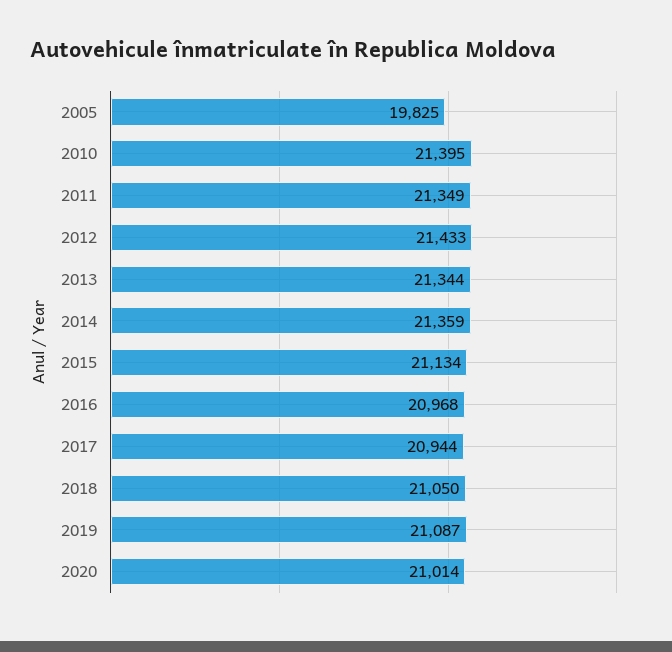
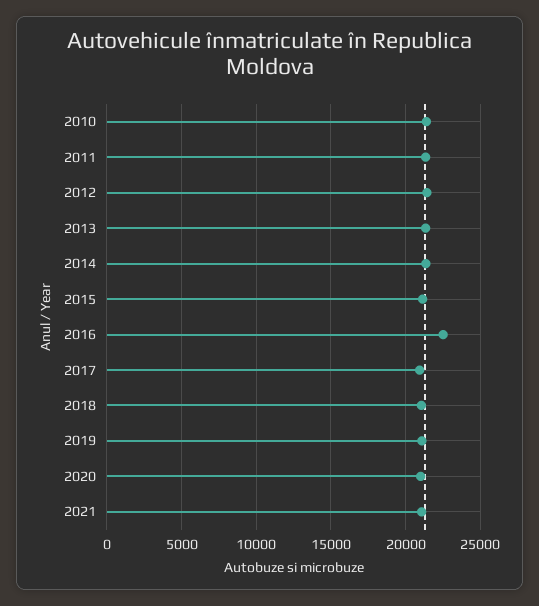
2005: 19825 -> none
2016: 20968 -> 22500
2021: none -> 21000

